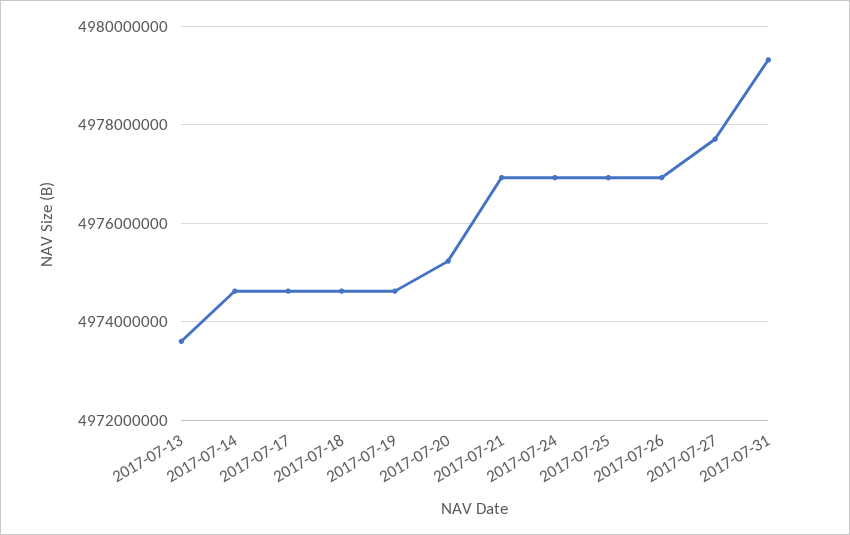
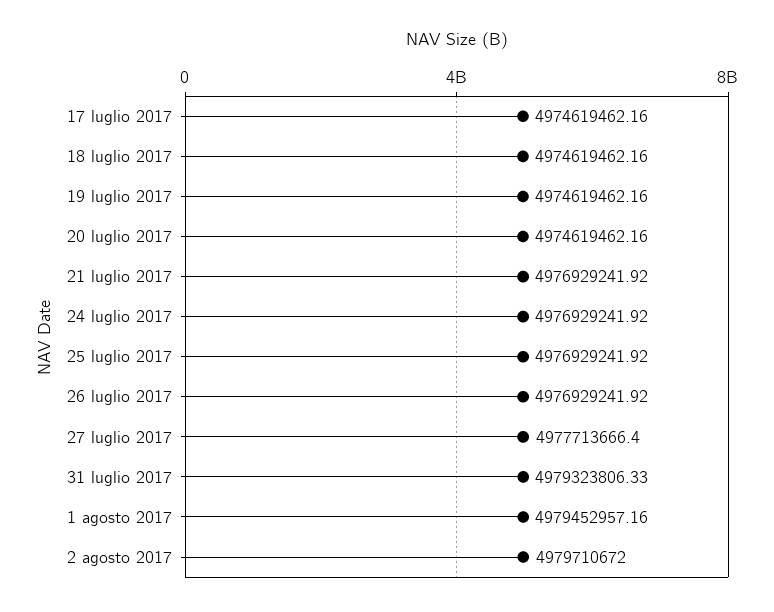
2017-07-13: 4973600000 -> none
2017-07-14: 4974600000 -> none
2017-07-20: 4975200000 -> 4974619462.16
1 agosto 2017: none -> 4979452957.16
2 agosto 2017: none -> 4979710672

